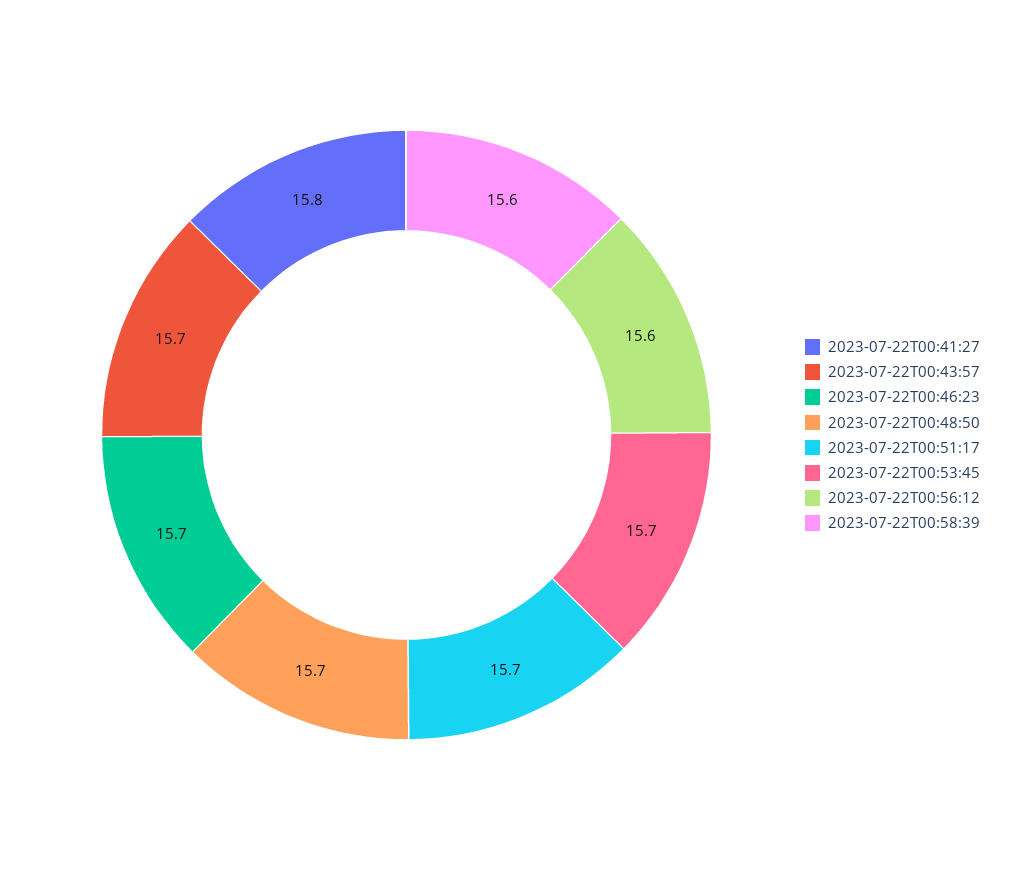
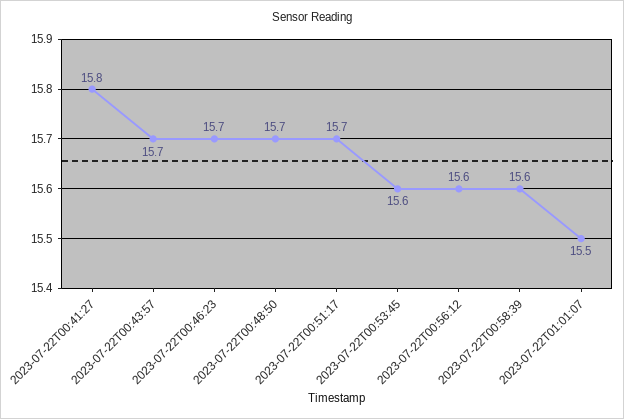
2023-07-22T00:53:45: 15.7 -> 15.6
2023-07-22T01:01:07: none -> 15.5

